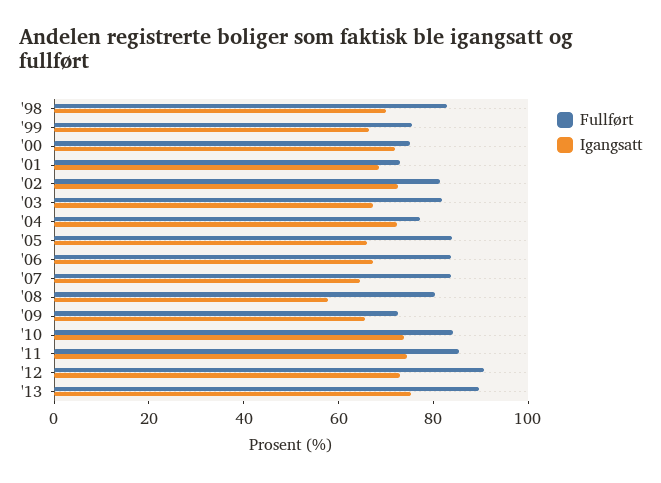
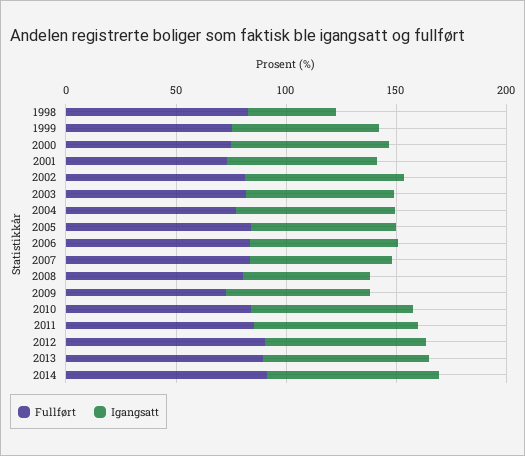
Igangsatt, '98: 70 -> 40
Fullført, 2014: none -> 90
Igangsatt, 2014: none -> 80

